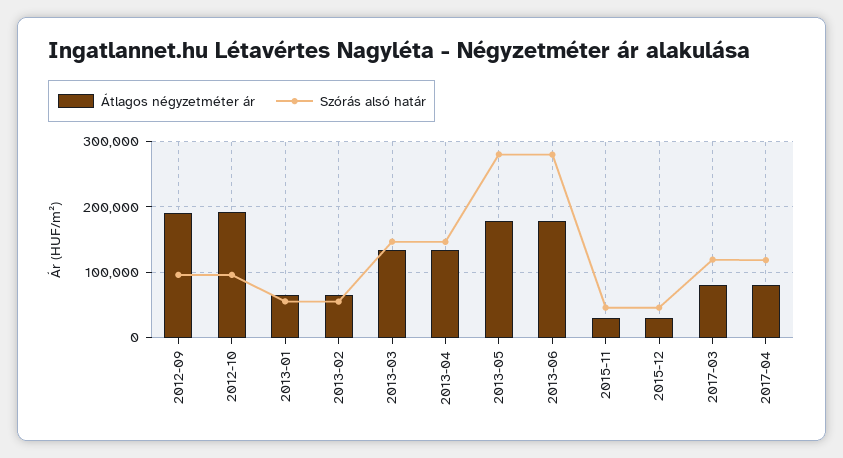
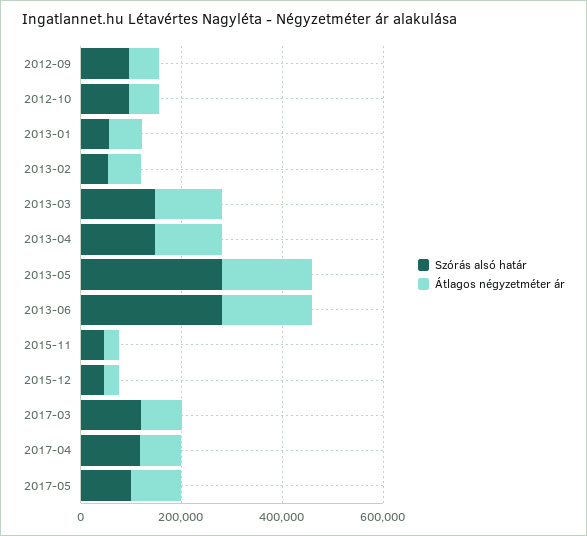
Átlagos négyzetméter ár, 2012-09: 190000 -> 50000
Átlagos négyzetméter ár, 2012-10: 190000 -> 50000
Szórás alsó határ, 2017-05: none -> 100000
Átlagos négyzetméter ár, 2017-05: none -> 100000

